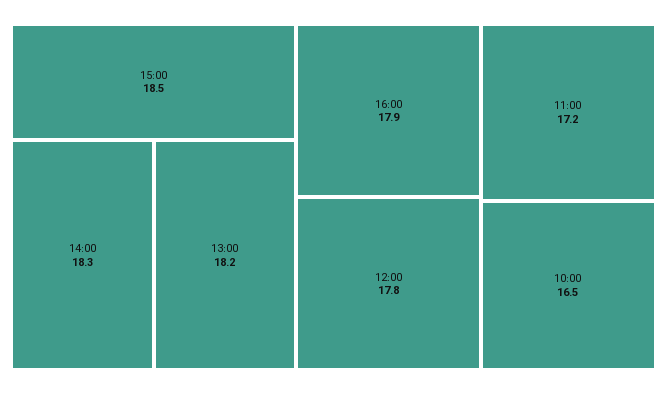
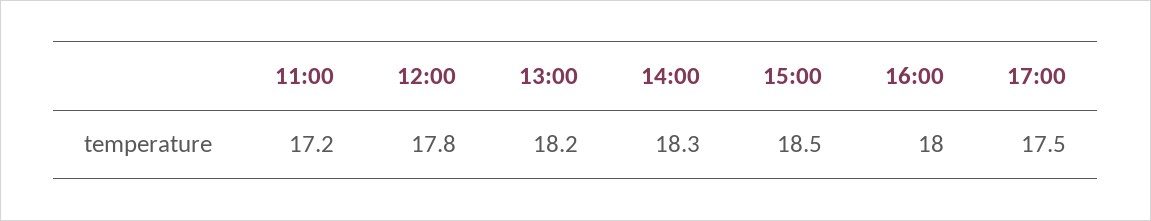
16:00: 17.9 -> 18
10:00: 16.5 -> none
17:00: none -> 17.5

